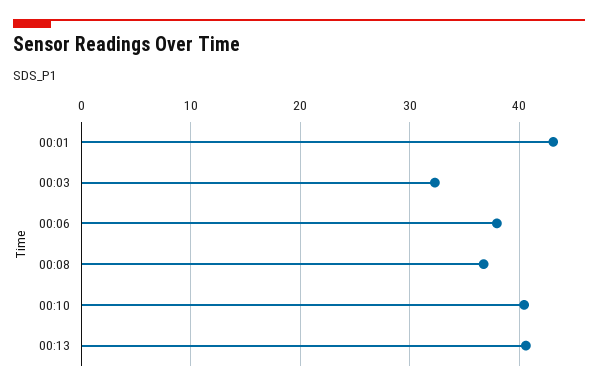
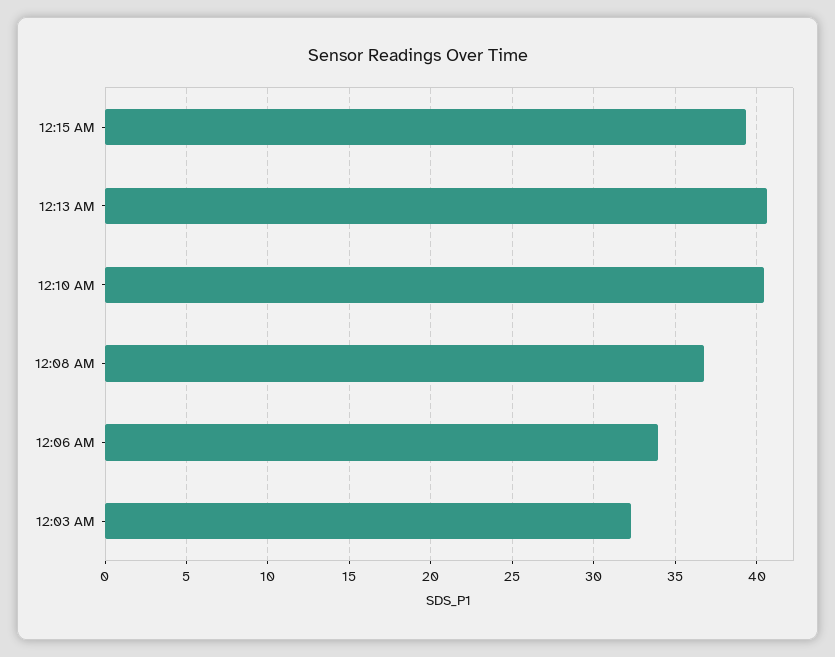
00:01: 43 -> none
00:06: 38 -> 34
12:15 AM: none -> 39.5

